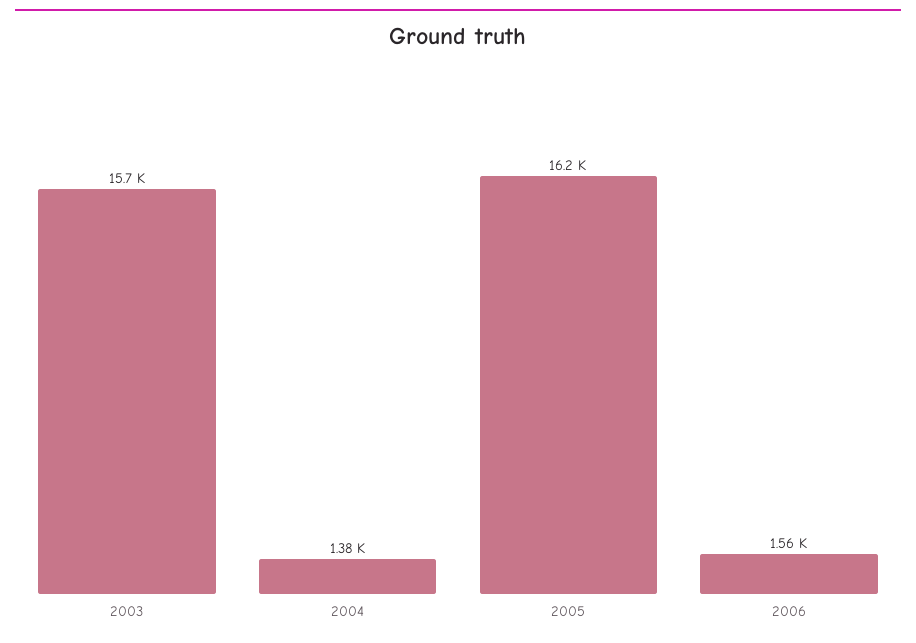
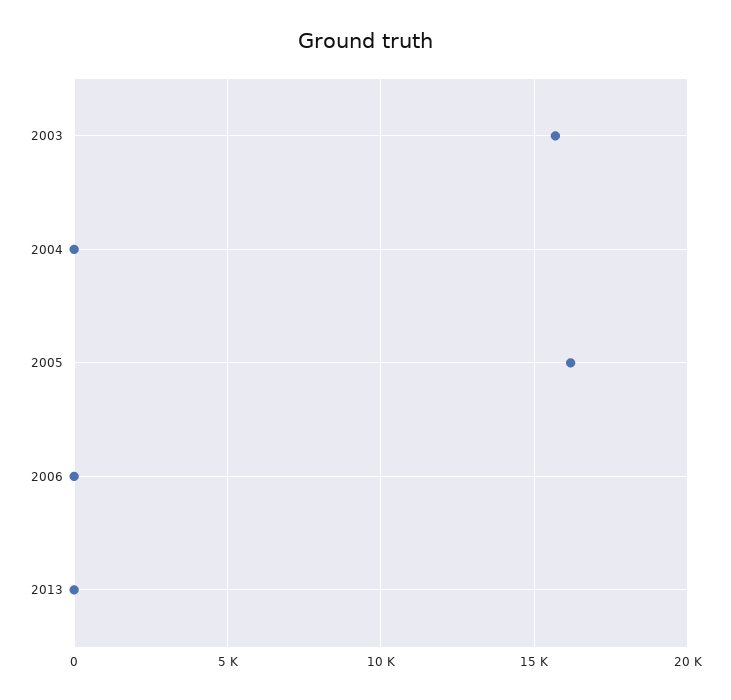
2004: 1380 -> 0
2006: 1560 -> 0
2013: none -> 0

